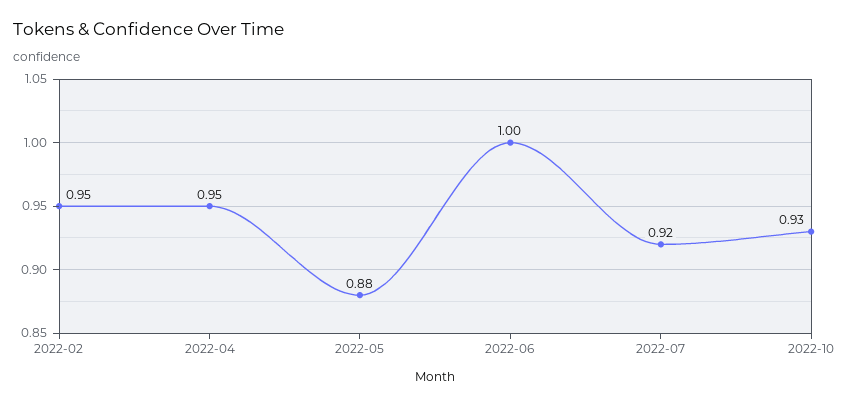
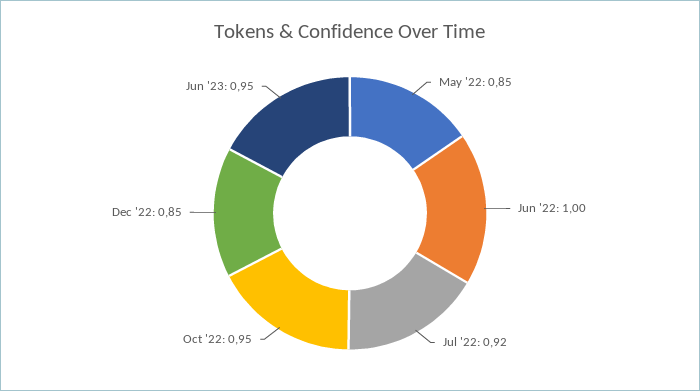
2022-02: 0.95 -> none
2022-04: 0.95 -> none
2022-05: 0.88 -> 0.85
2022-10: 0.93 -> 0.95
Dec '22: none -> 0.85
Jun '23: none -> 0.95

